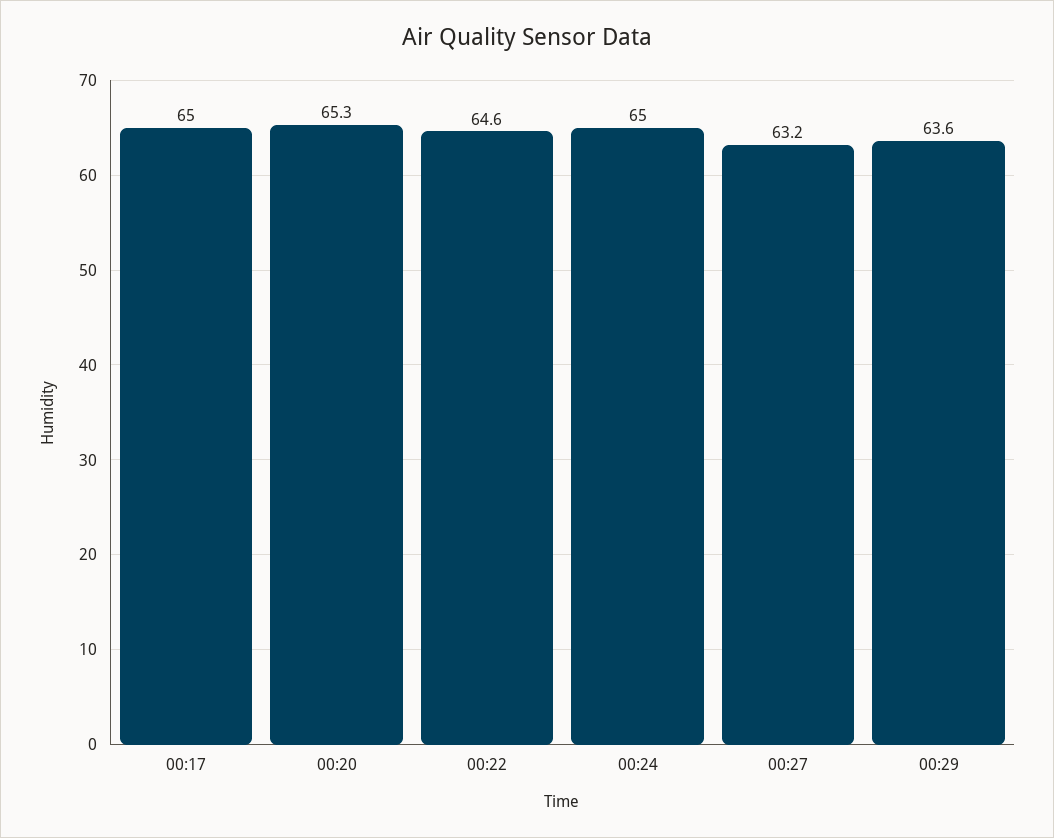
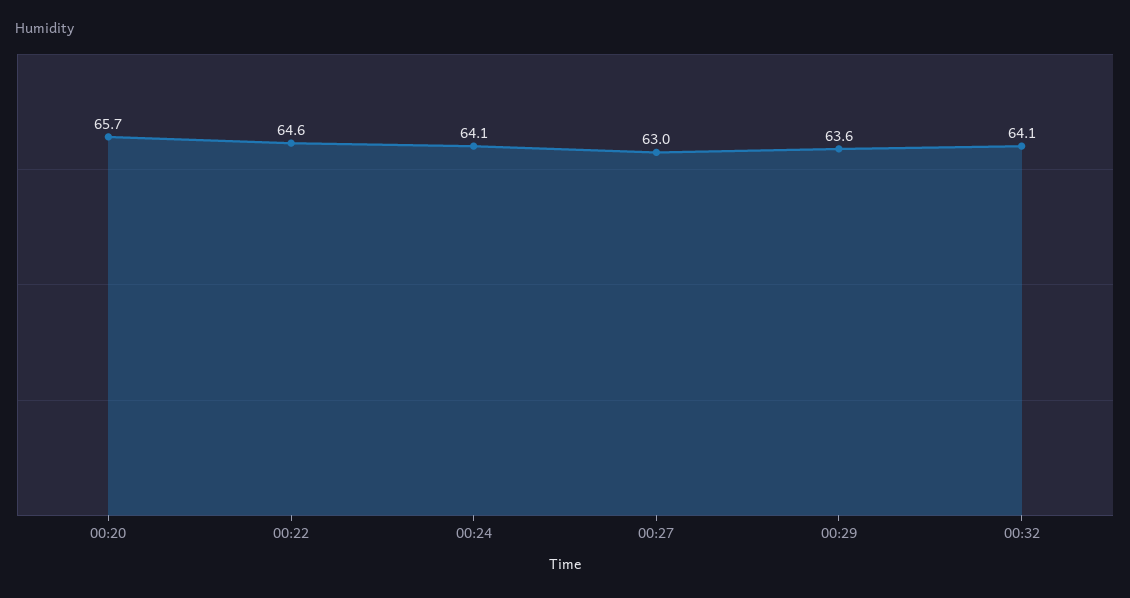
00:17: 65 -> none
00:20: 65.3 -> 65.7
00:24: 65 -> 64.1
00:27: 63.2 -> 63
00:32: none -> 64.1

